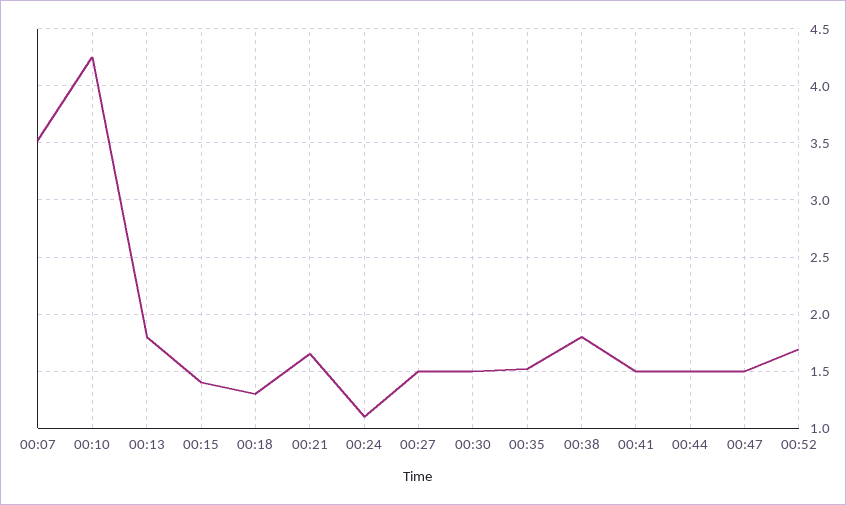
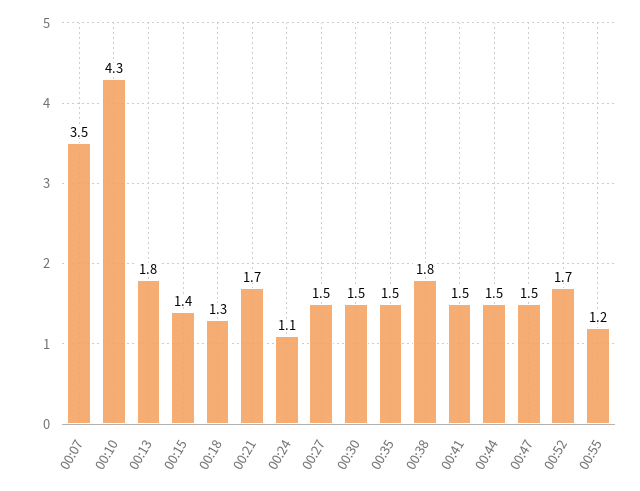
00:55: none -> 1.2

